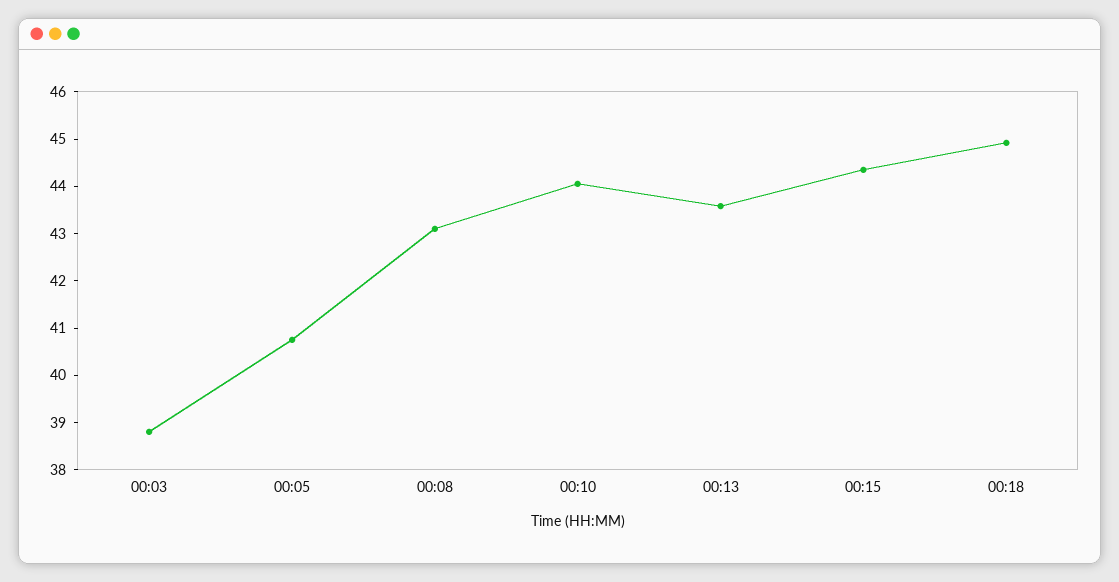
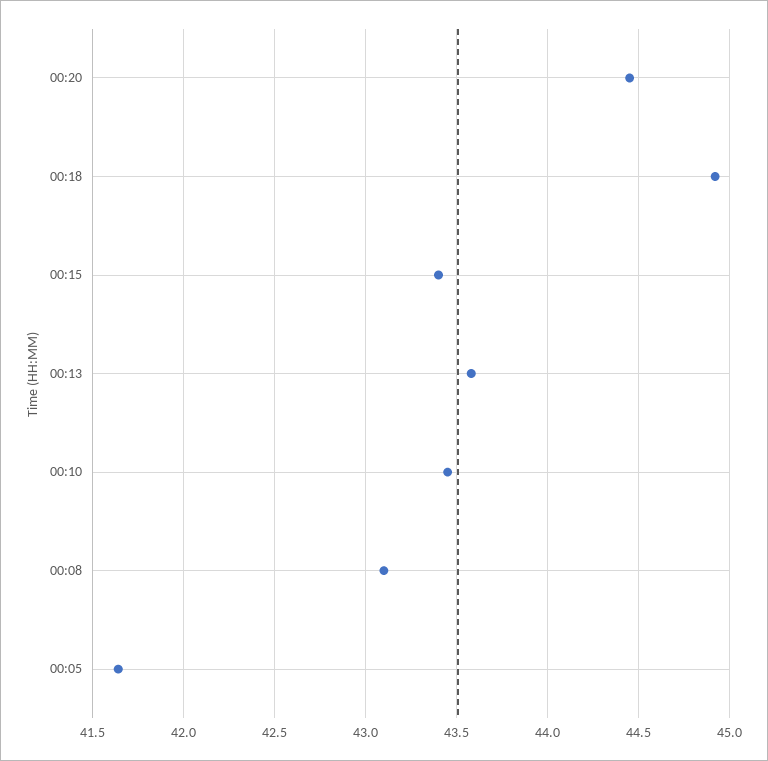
00:03: 38.8 -> none
00:05: 40.8 -> 41.65
00:10: 44 -> 43.45
00:15: 44.4 -> 43.4
00:20: none -> 44.45

